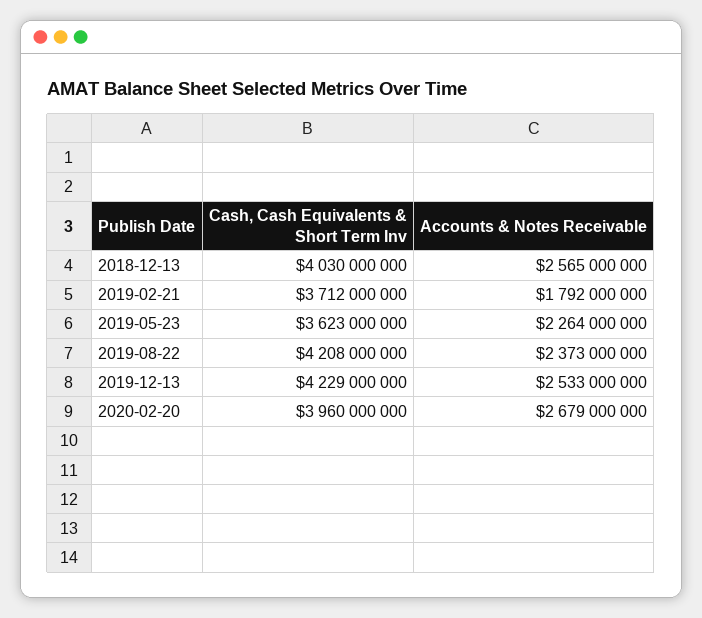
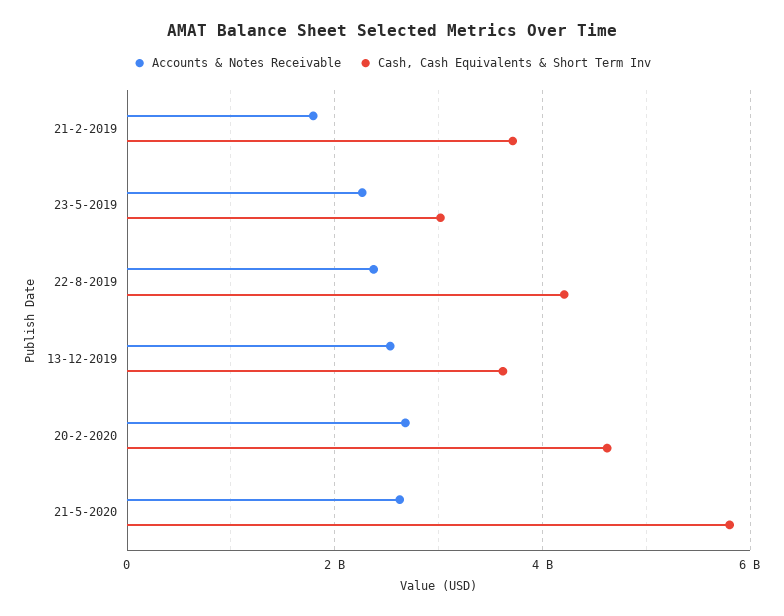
Cash, Cash Equivalents & Short Term Inv, 2018-12-13: 4030000000 -> none
Accounts & Notes Receivable, 2018-12-13: 2565000000 -> none
Cash, Cash Equivalents & Short Term Inv, 2019-05-23: 3623000000 -> 3000000000
Cash, Cash Equivalents & Short Term Inv, 2019-12-13: 4229000000 -> 3600000000
Cash, Cash Equivalents & Short Term Inv, 2020-02-20: 3960000000 -> 4600000000
Accounts & Notes Receivable, 21-5-2020: none -> 2600000000
Cash, Cash Equivalents & Short Term Inv, 21-5-2020: none -> 5800000000

